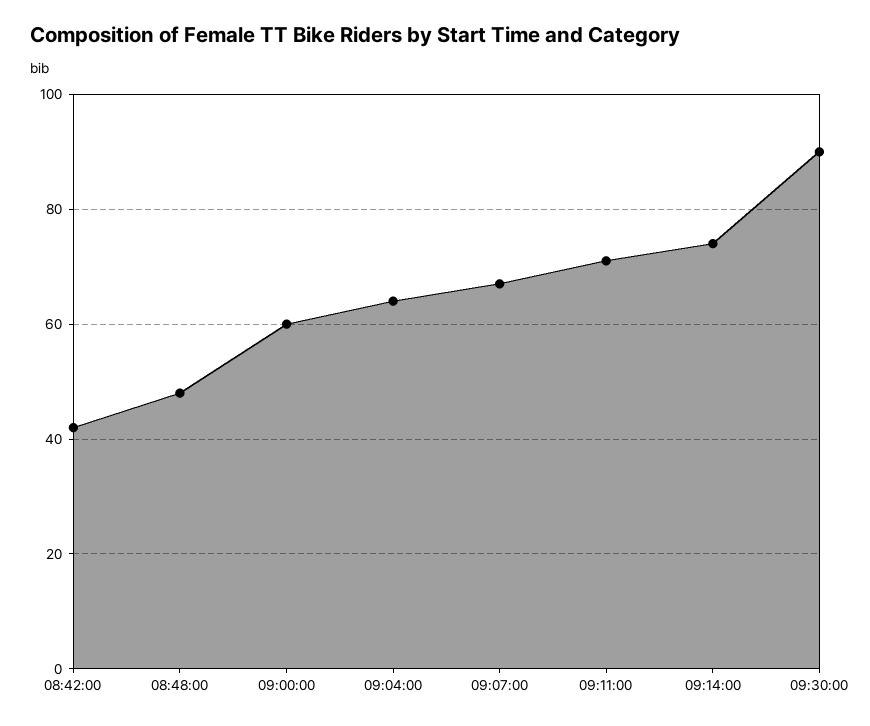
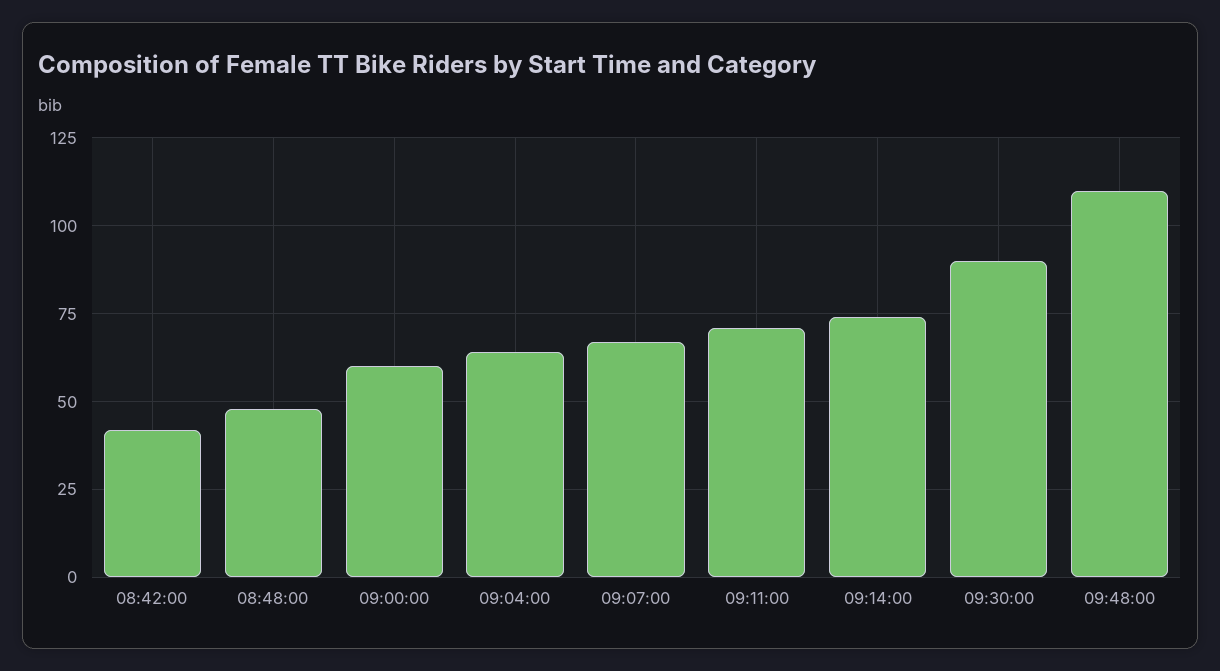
09:48:00: none -> 110

